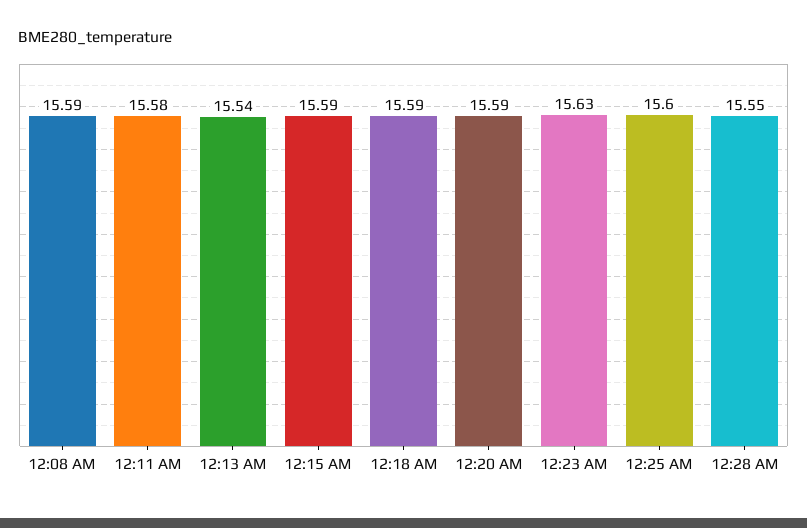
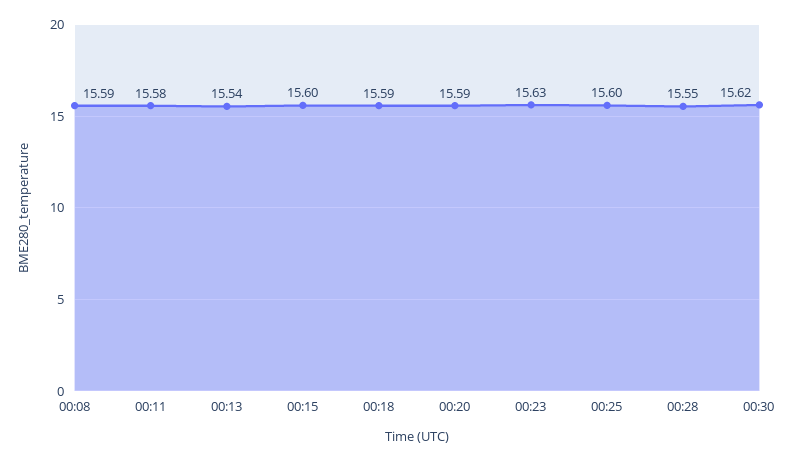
12:15 AM: 15.59 -> 15.6
00:30: none -> 15.62

